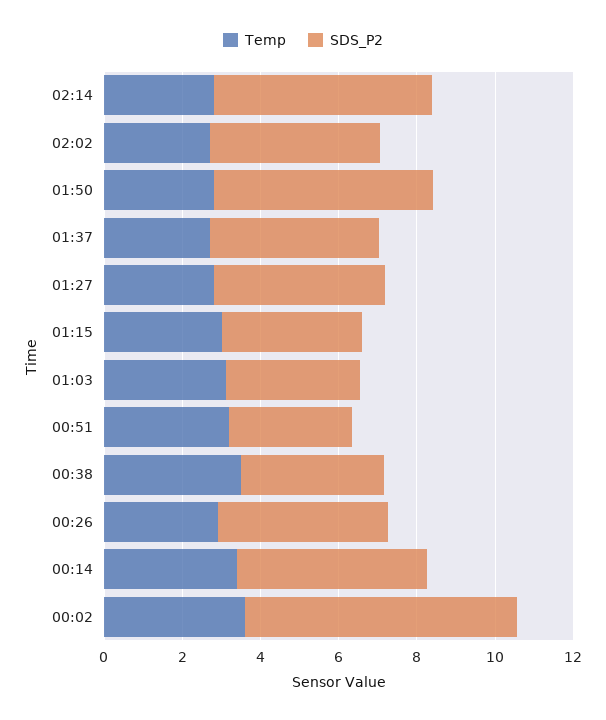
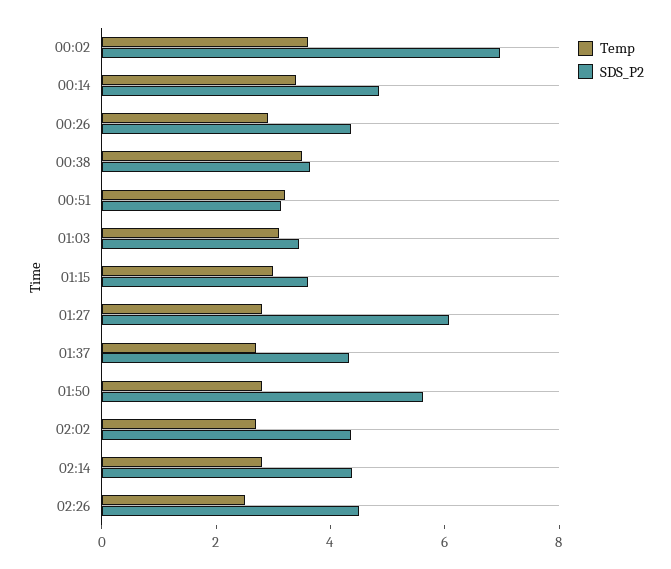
SDS_P2, 02:14: 5.5 -> 4.5
SDS_P2, 01:27: 4.5 -> 6
Temp, 02:26: none -> 2.5
SDS_P2, 02:26: none -> 4.5

